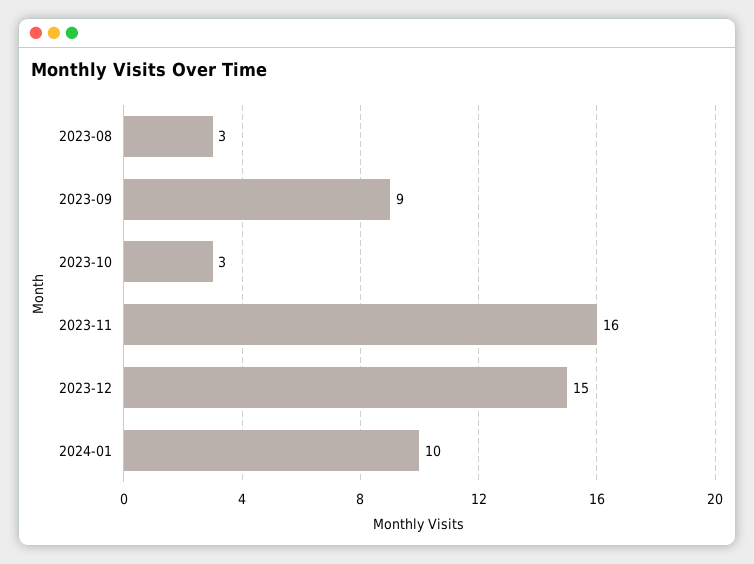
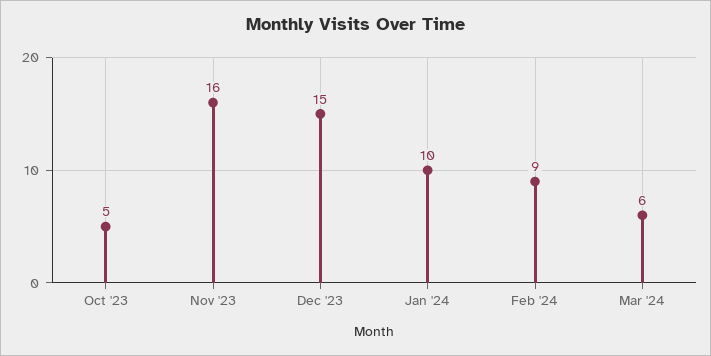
2023-08: 3 -> none
2023-09: 9 -> none
2023-10: 3 -> 5
Feb '24: none -> 9
Mar '24: none -> 6

